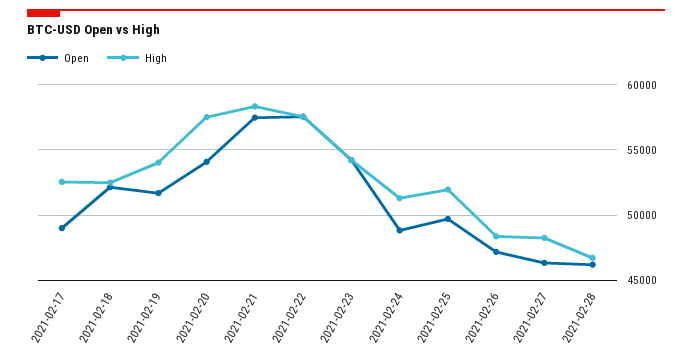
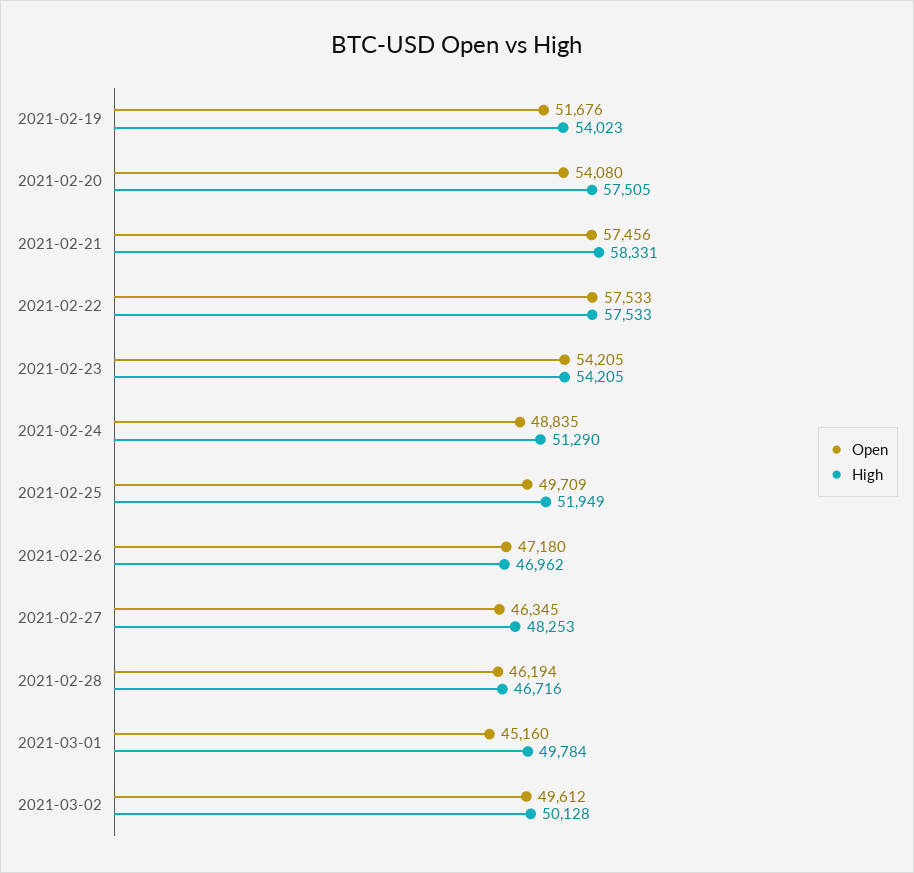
Open, 2021-02-17: 49000 -> none
High, 2021-02-17: 52500 -> none
Open, 2021-02-18: 52000 -> none
High, 2021-02-18: 52500 -> none
High, 2021-02-26: 48500 -> 46962
Open, 2021-03-01: none -> 45160
High, 2021-03-01: none -> 49784
Open, 2021-03-02: none -> 49612
High, 2021-03-02: none -> 50128

